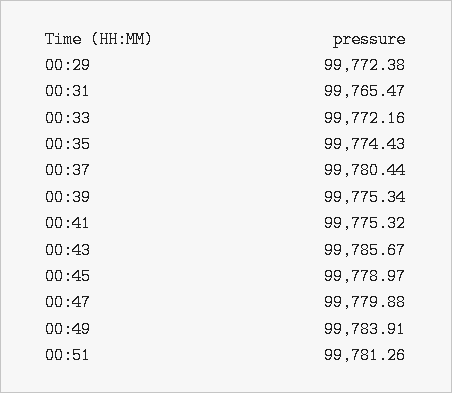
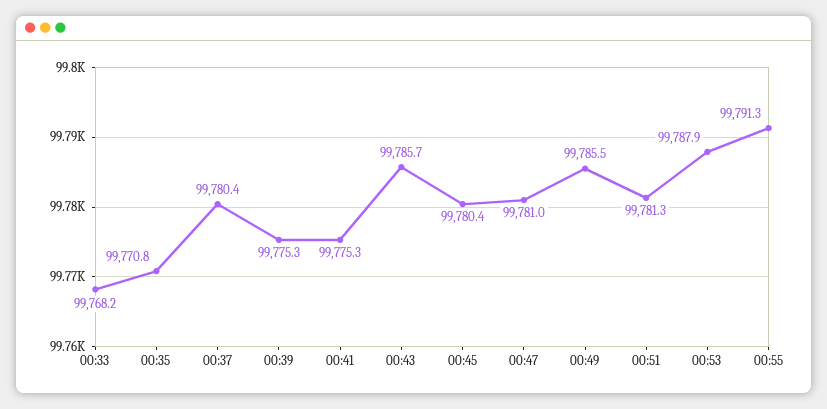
00:29: 99772.38 -> none
00:31: 99765.47 -> none
00:33: 99772.16 -> 99768.2
00:35: 99774.43 -> 99770.8
00:45: 99778.97 -> 99780.4
00:47: 99779.88 -> 99781
00:49: 99783.91 -> 99785.5
00:53: none -> 99787.9
00:55: none -> 99791.3

